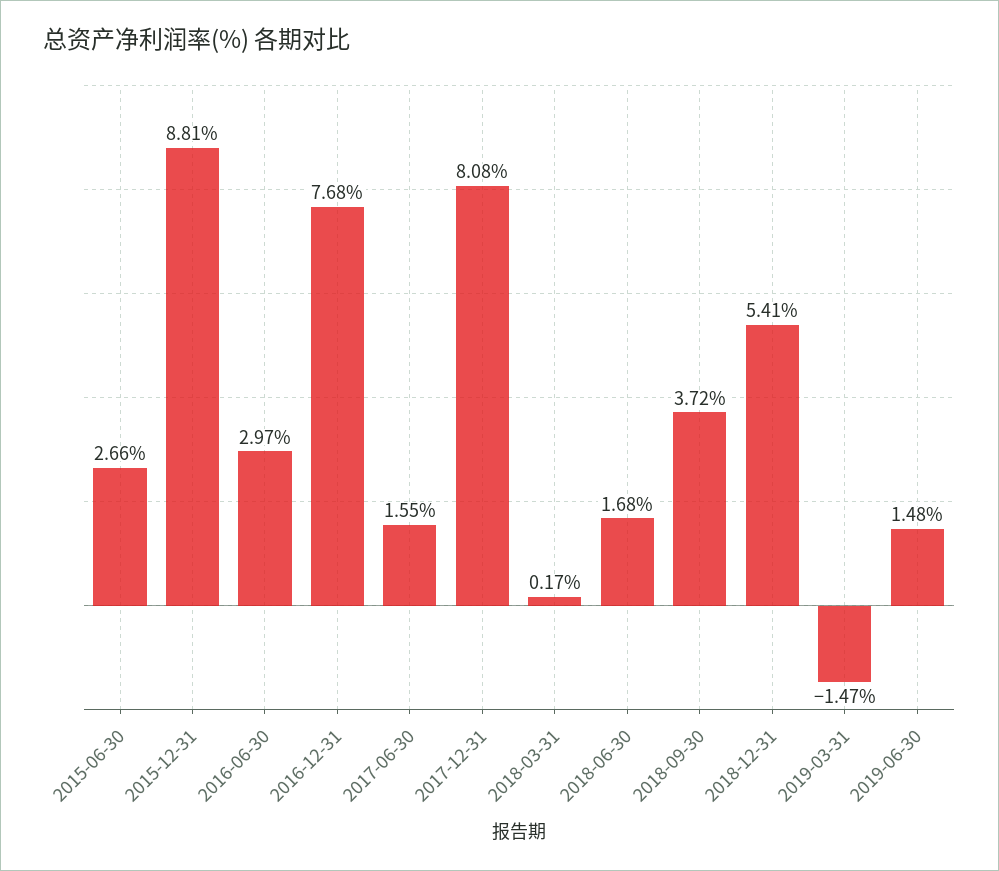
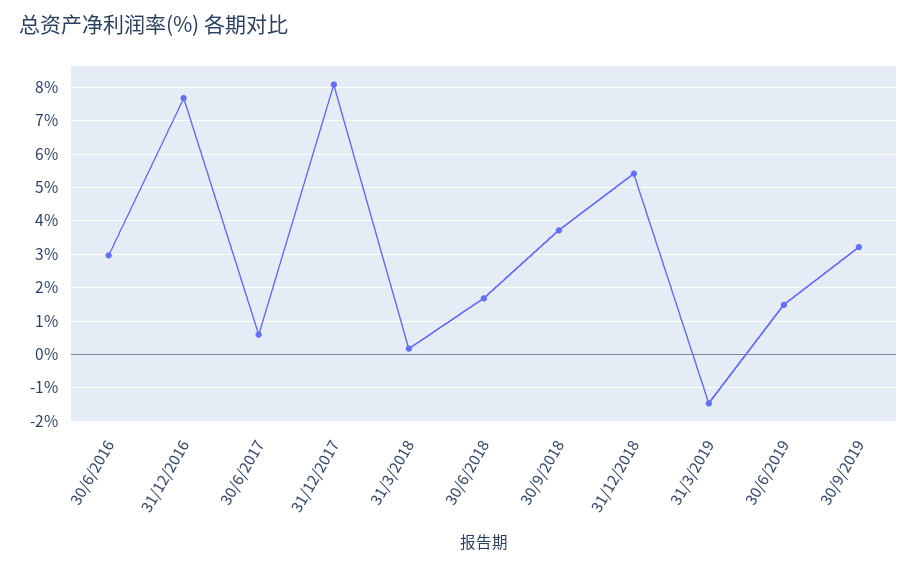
2015-06-30: 2.66 -> none
2015-12-31: 8.81 -> none
2017-06-30: 1.55 -> 0.6
30/9/2019: none -> 3.2

